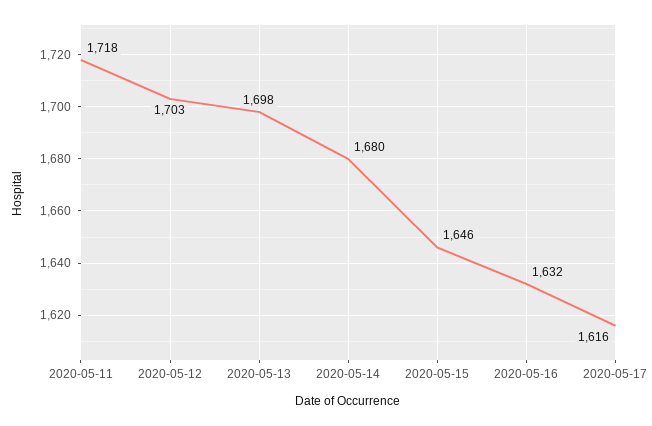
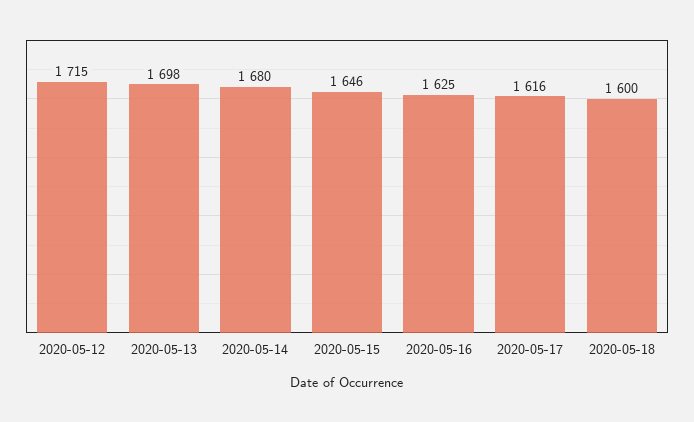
2020-05-11: 1718 -> none
2020-05-12: 1703 -> 1715
2020-05-16: 1632 -> 1625
2020-05-18: none -> 1600

